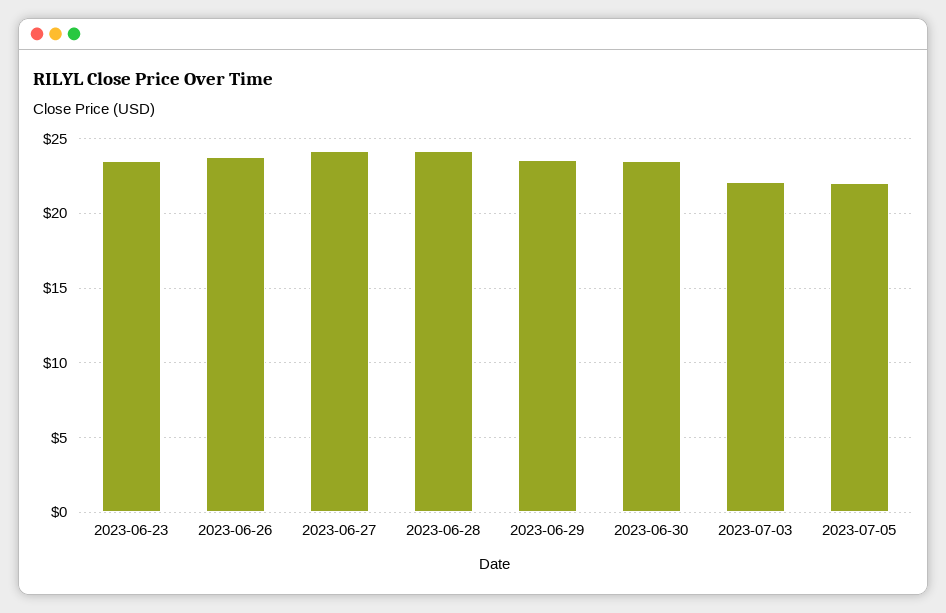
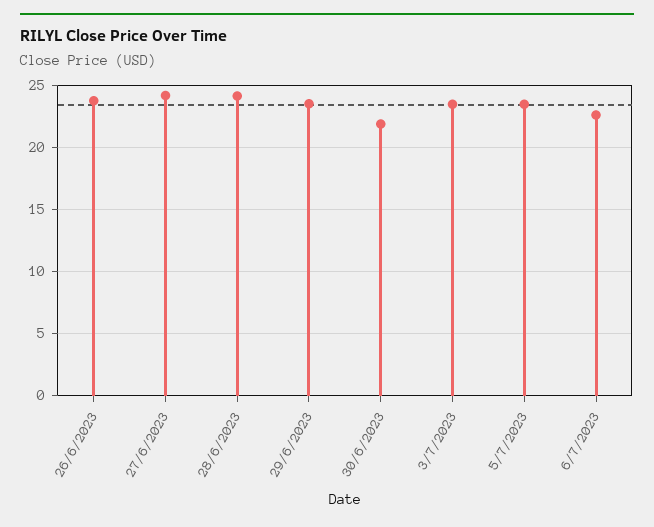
2023-06-23: 23.5 -> none
2023-06-30: 23.5 -> 22
2023-07-03: 22 -> 23.5
2023-07-05: 22 -> 23.5
6/7/2023: none -> 22.5

